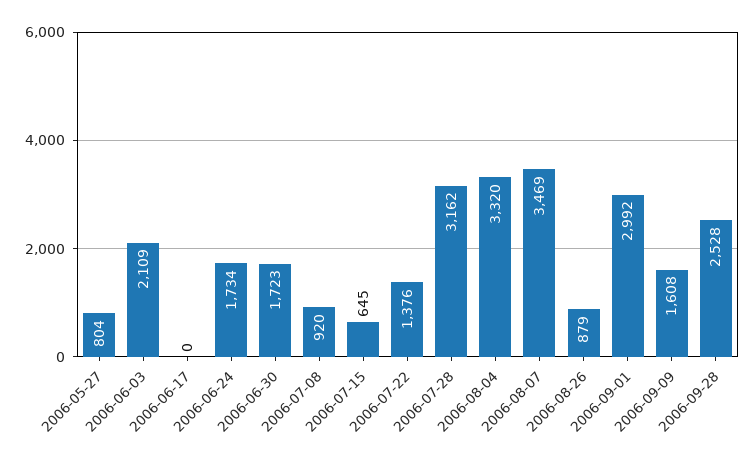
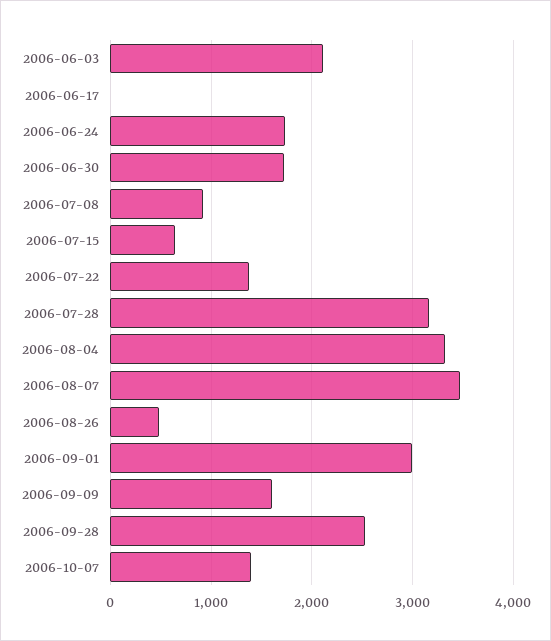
2006-05-27: 804 -> none
2006-08-26: 879 -> 500
2006-10-07: none -> 1400

